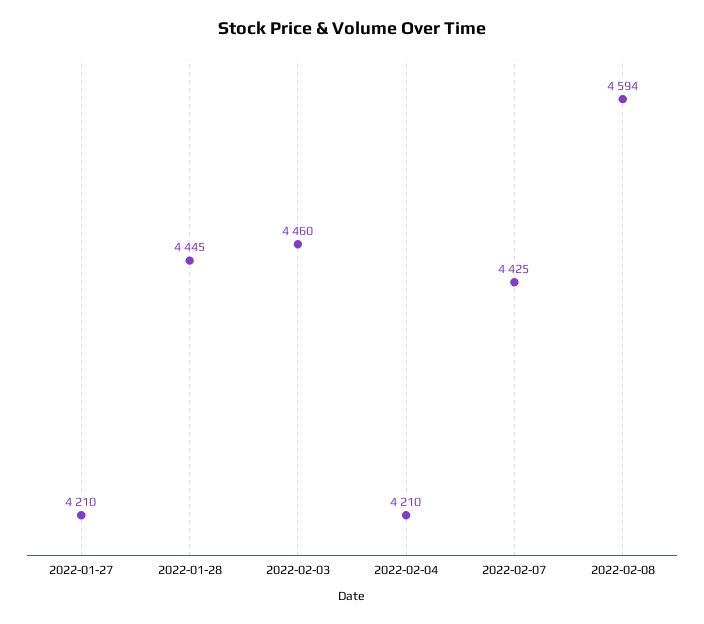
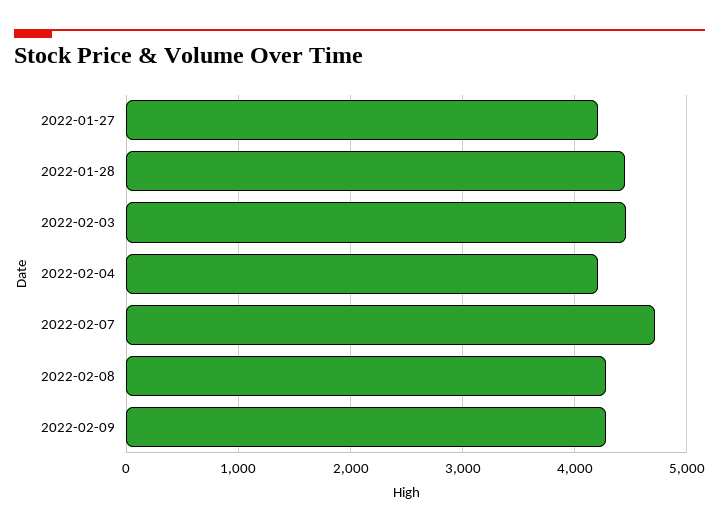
2022-02-07: 4425 -> 4700
2022-02-08: 4594 -> 4300
2022-02-09: none -> 4300

